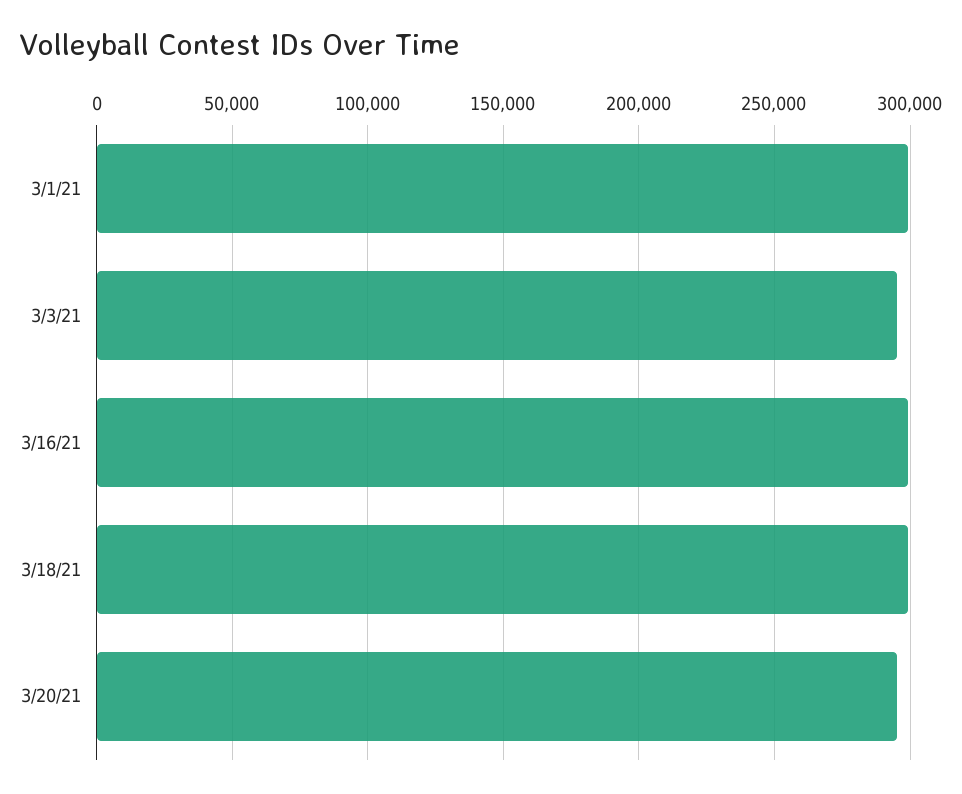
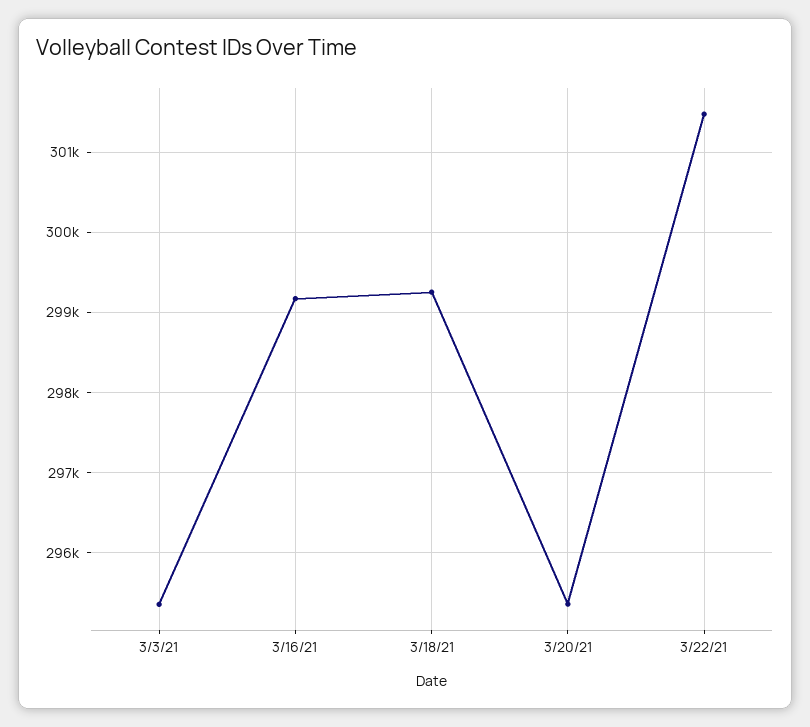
3/1/21: 300000 -> none
3/22/21: none -> 301500

